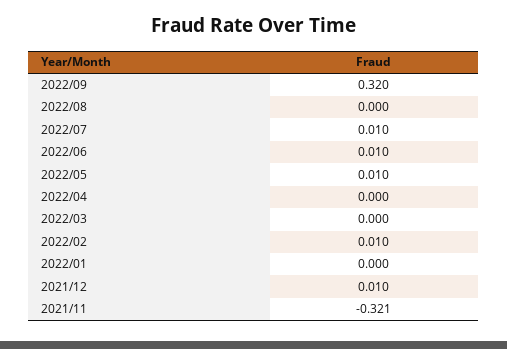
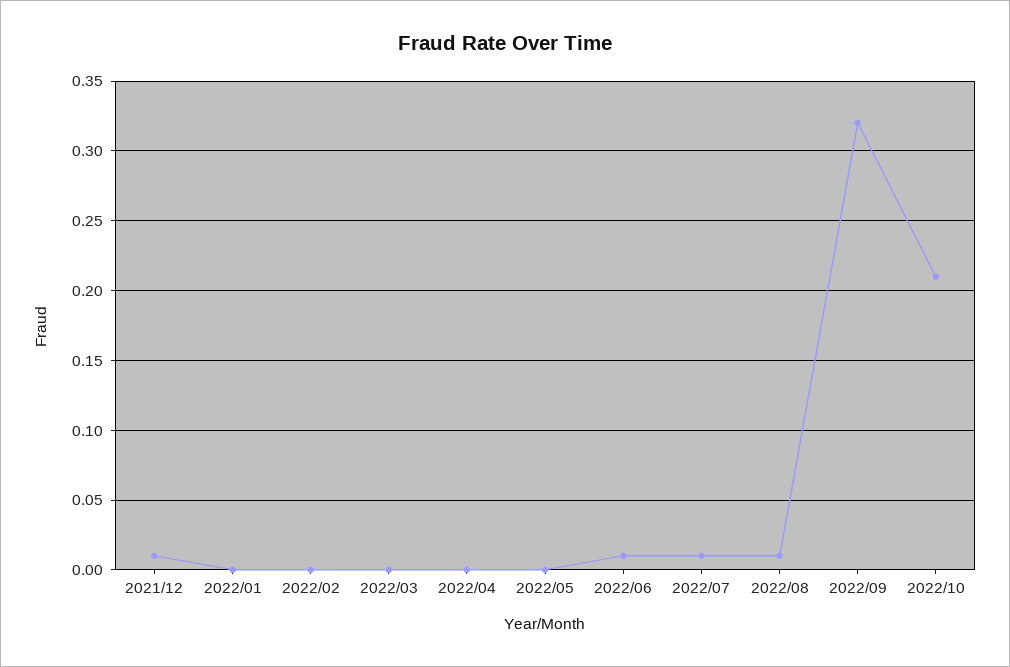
2022/08: 0 -> 0.01
2022/05: 0.01 -> 0
2022/02: 0.01 -> 0
2021/11: -0.321 -> none
2022/10: none -> 0.21

